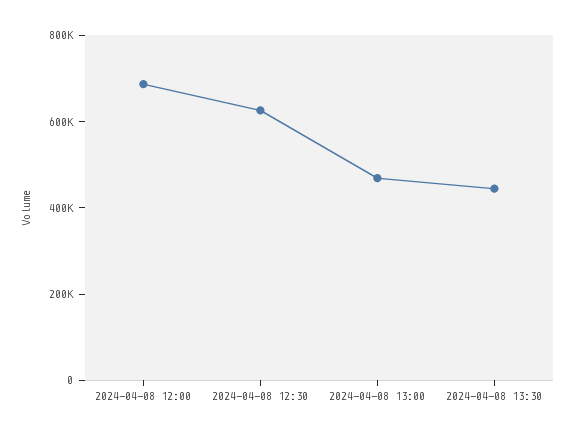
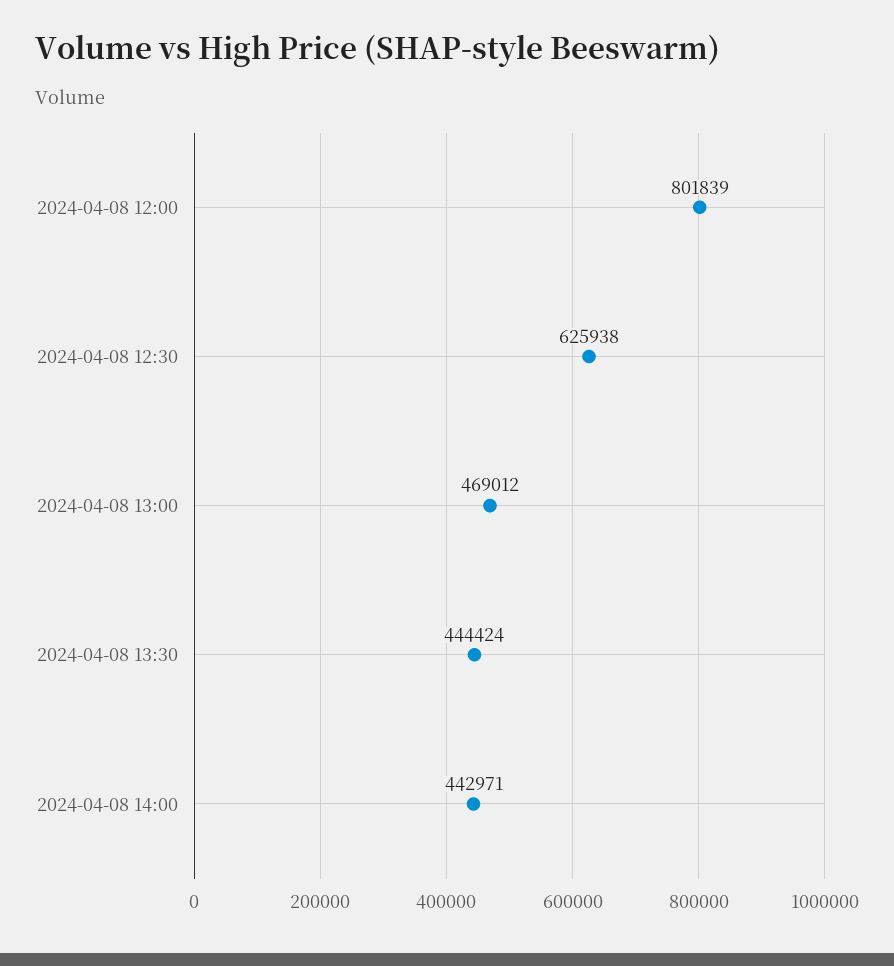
2024-04-08 12:00: 700000 -> 801839
2024-04-08 14:00: none -> 442971

